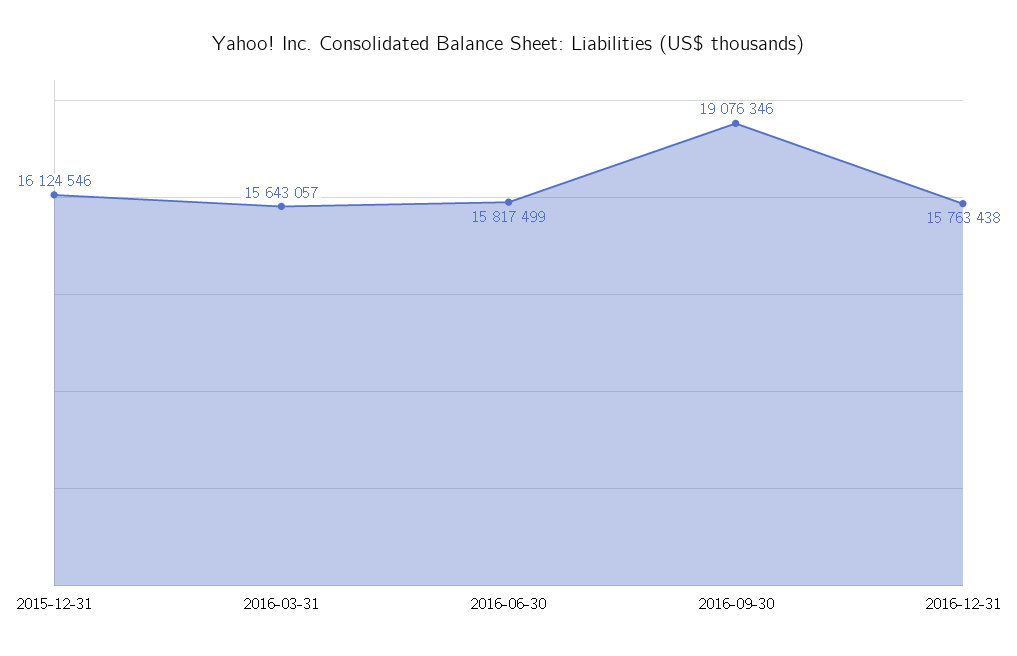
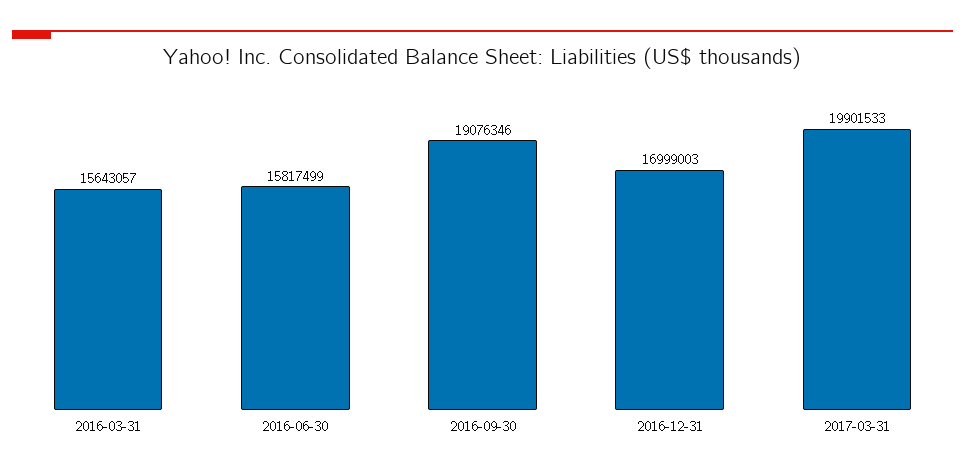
2015-12-31: 16124546 -> none
2016-12-31: 15763438 -> 16999003
2017-03-31: none -> 19901533

